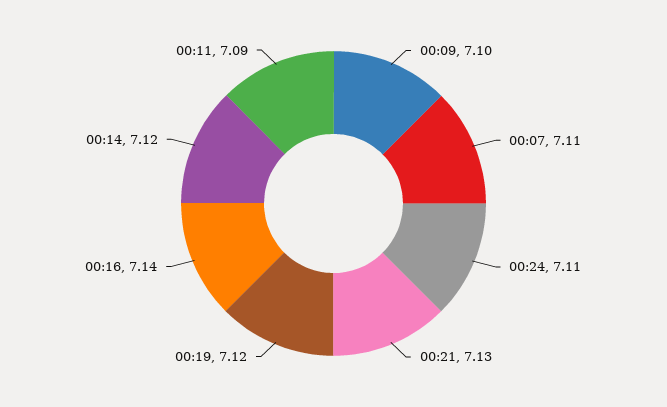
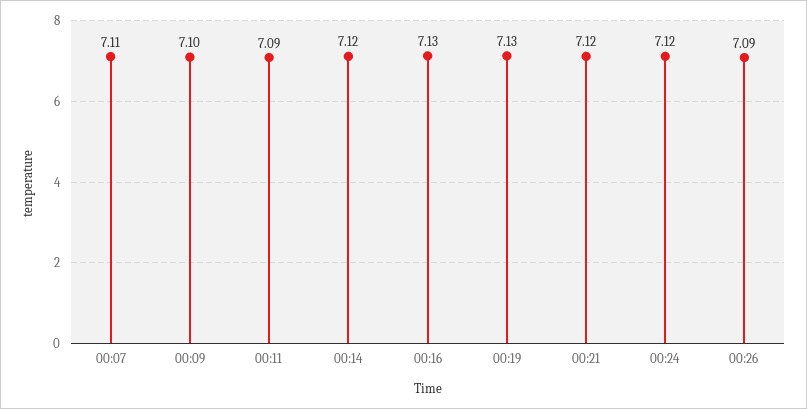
00:24: 7.11 -> 7.12
00:21: 7.13 -> 7.12
00:19: 7.12 -> 7.13
00:16: 7.14 -> 7.13
00:26: none -> 7.09

